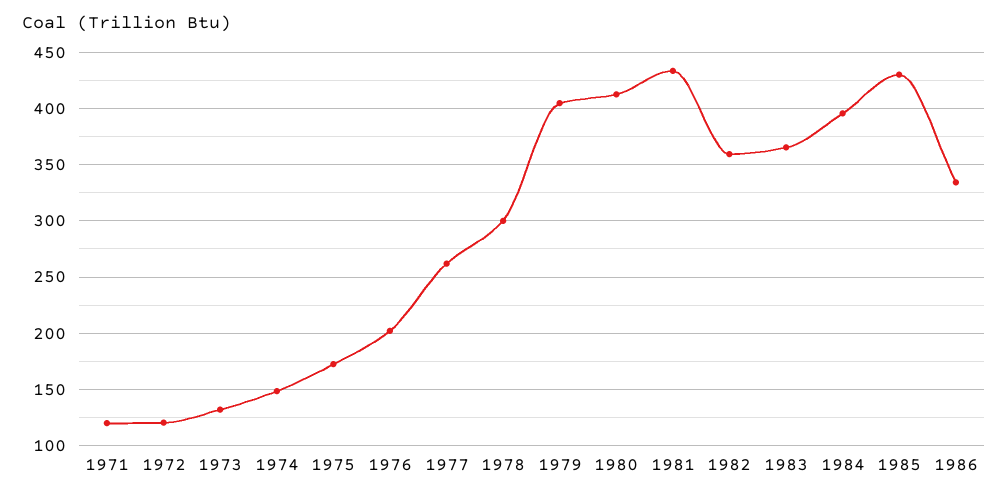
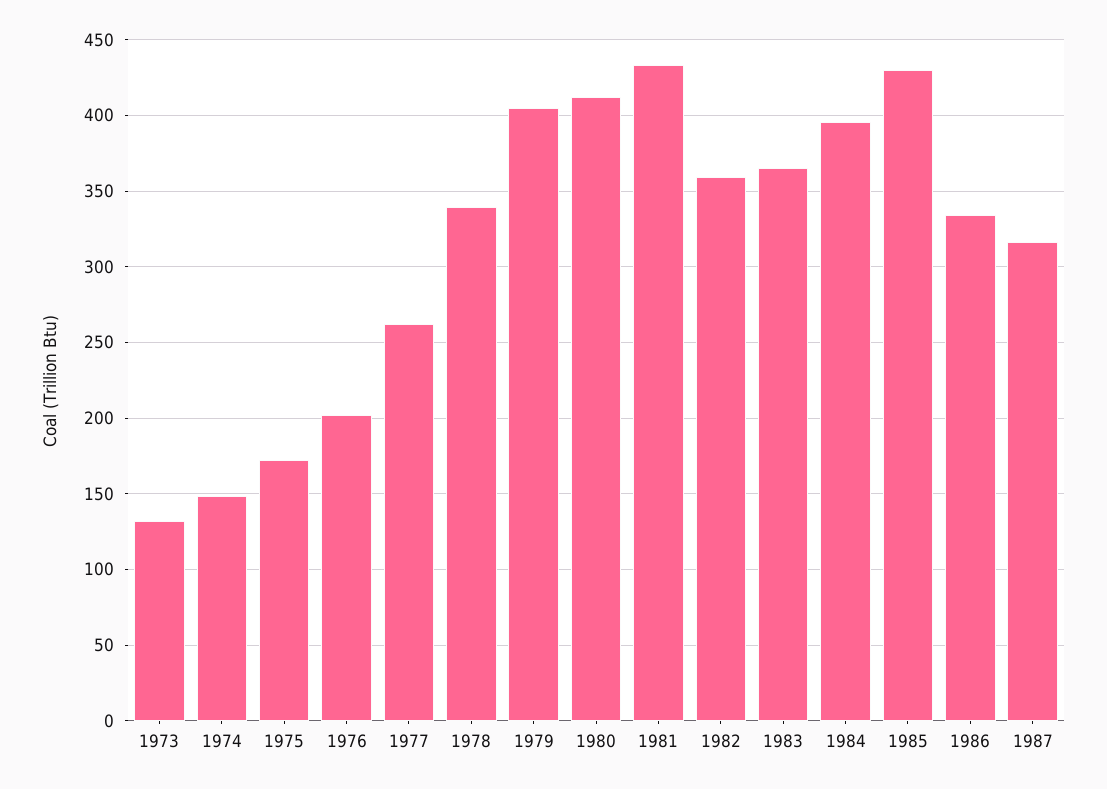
1971: 120 -> none
1972: 120 -> none
1978: 300 -> 340
1987: none -> 315

